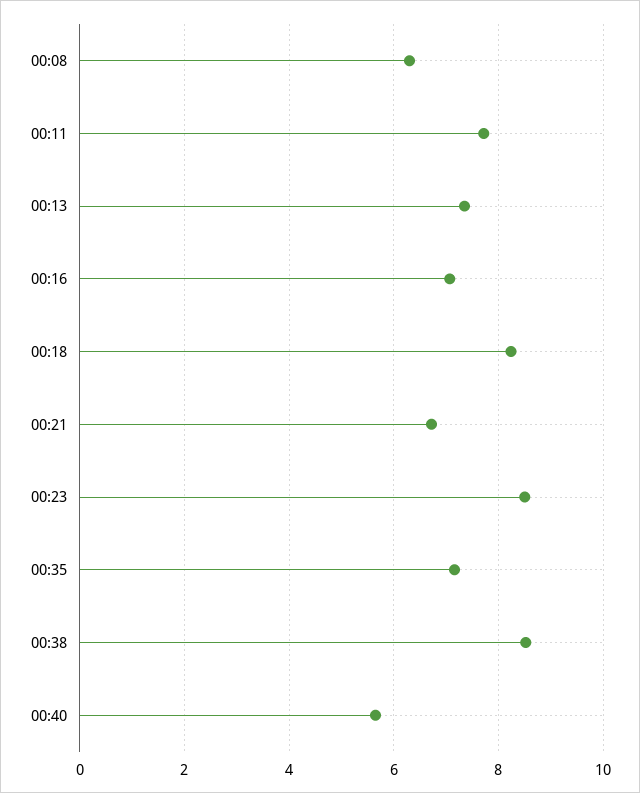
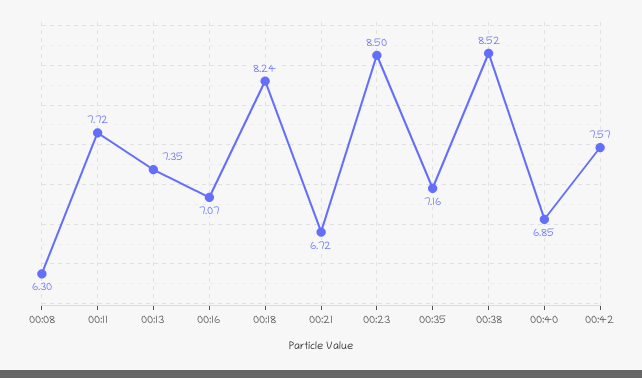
00:40: 5.6 -> 6.85
00:42: none -> 7.57

